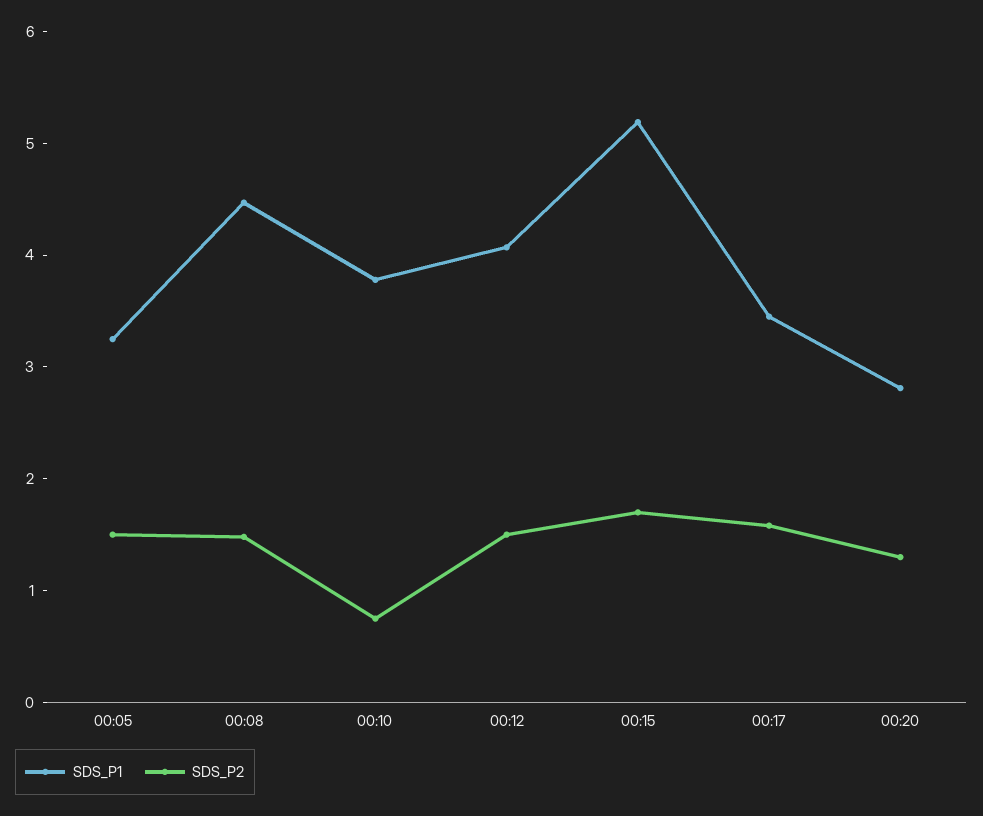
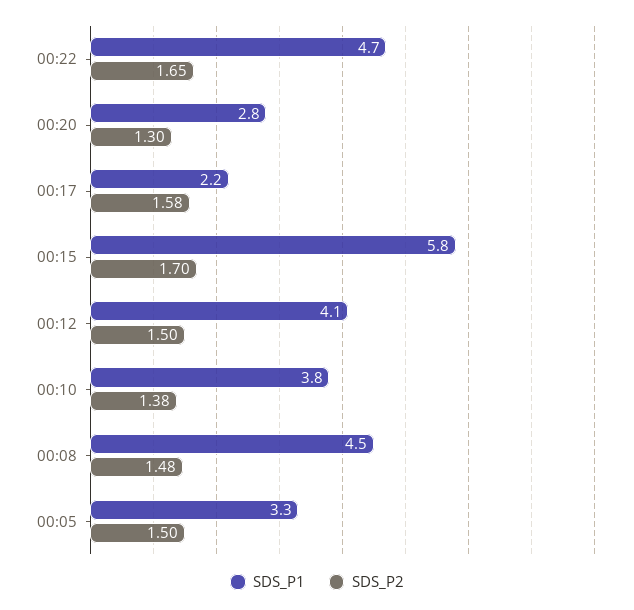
SDS_P2, 00:10: 0.8 -> 1.38
SDS_P1, 00:15: 5.2 -> 5.8
SDS_P1, 00:17: 3.4 -> 2.2
SDS_P1, 00:22: none -> 4.7
SDS_P2, 00:22: none -> 1.65

